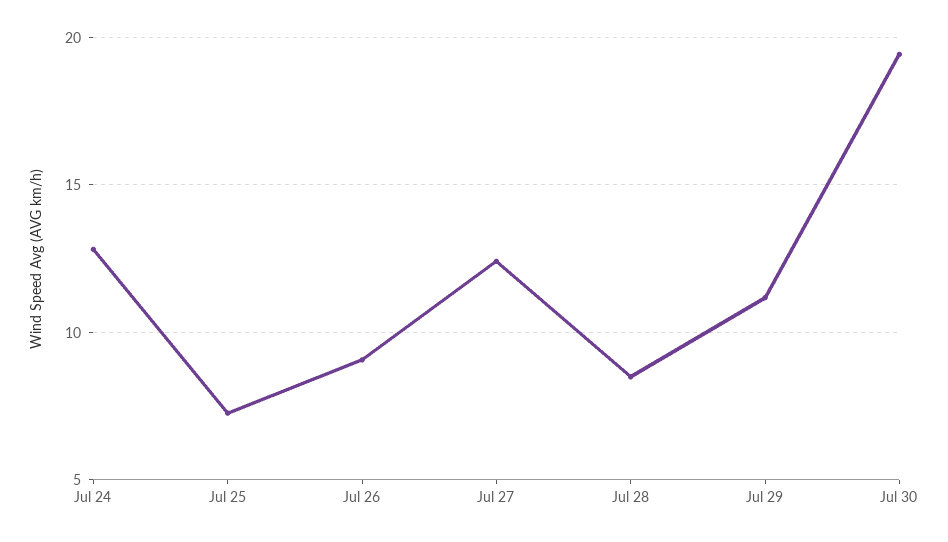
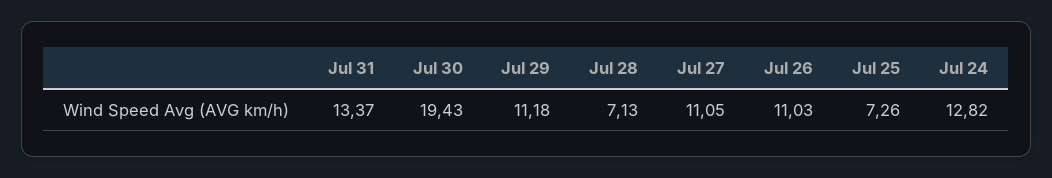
Jul 26: 9 -> 11.03
Jul 27: 12.5 -> 11.05
Jul 28: 8.5 -> 7.13
Jul 31: none -> 13.37

